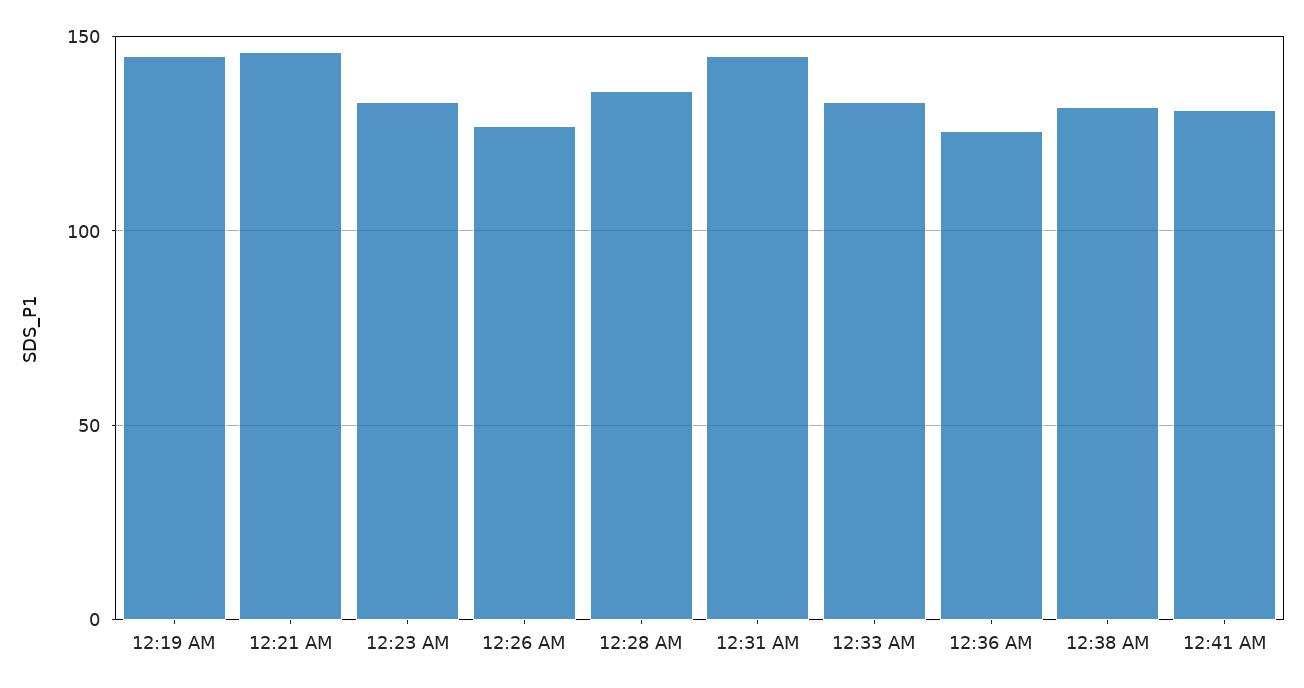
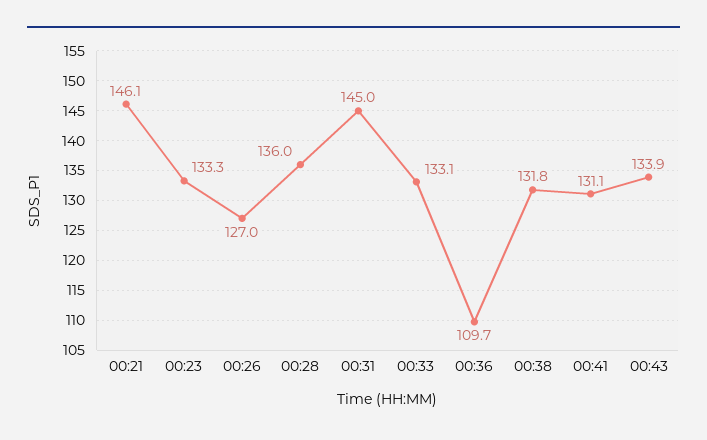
12:19 AM: 145 -> none
12:36 AM: 125 -> 109.7
00:43: none -> 133.9

